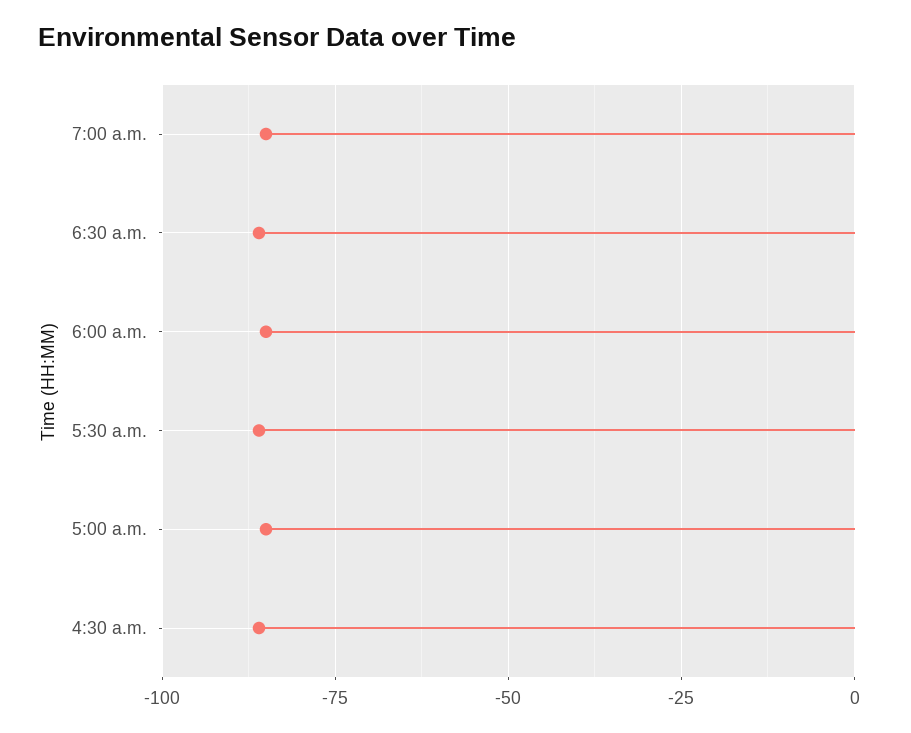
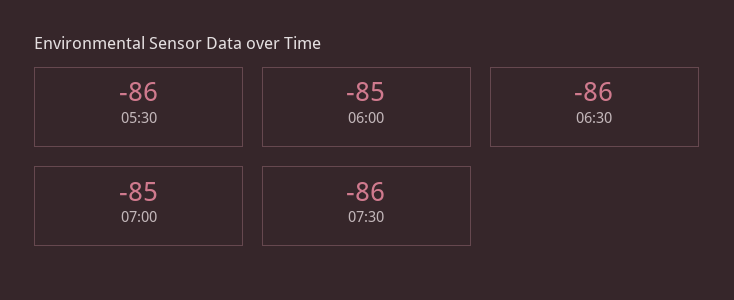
5:00 a.m.: -85 -> none
4:30 a.m.: -85 -> none
07:30: none -> -86

